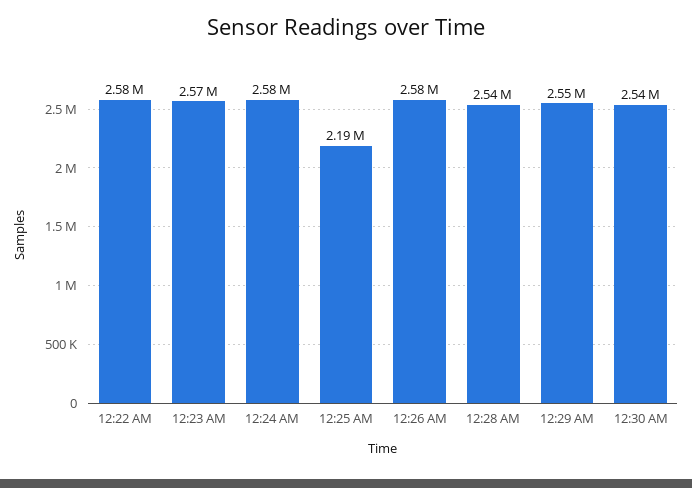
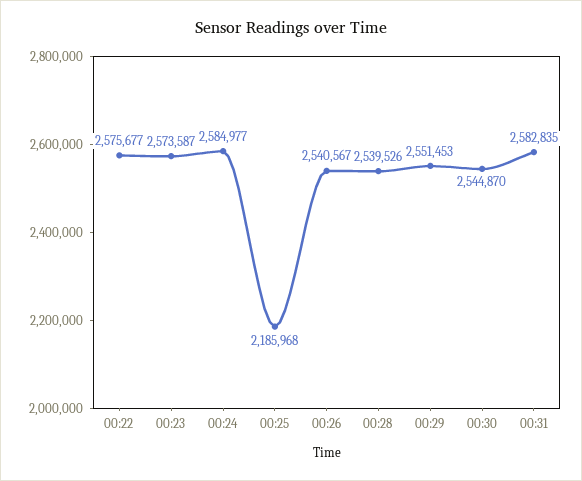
12:26 AM: 2580000 -> 2540567
00:31: none -> 2582835

